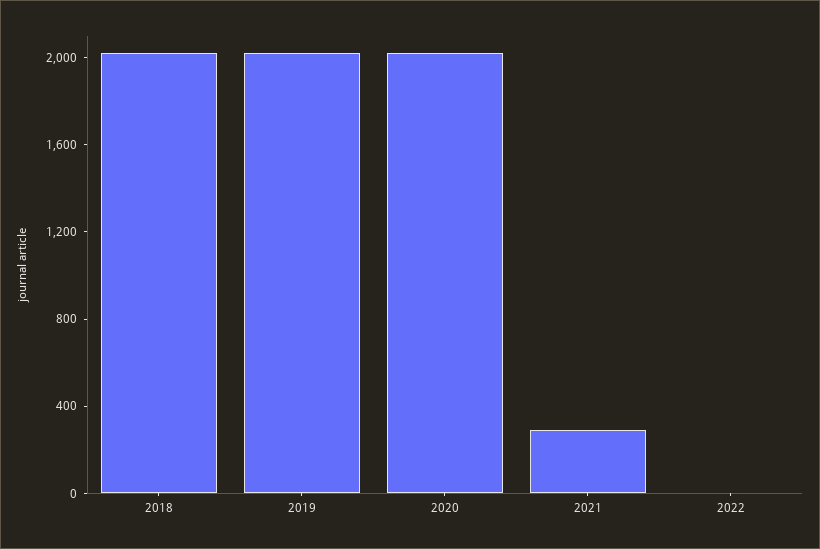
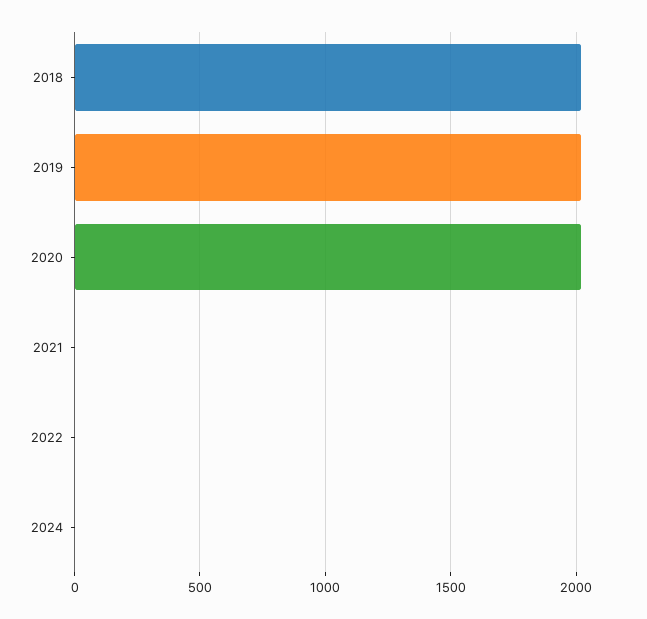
2021: 300 -> 0
2024: none -> 0

